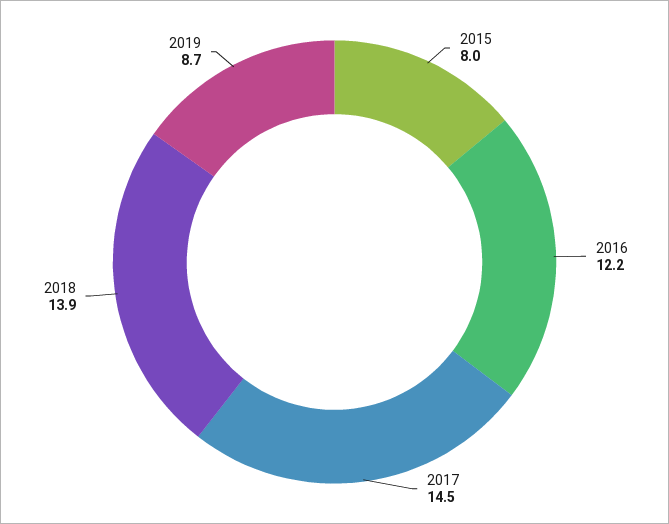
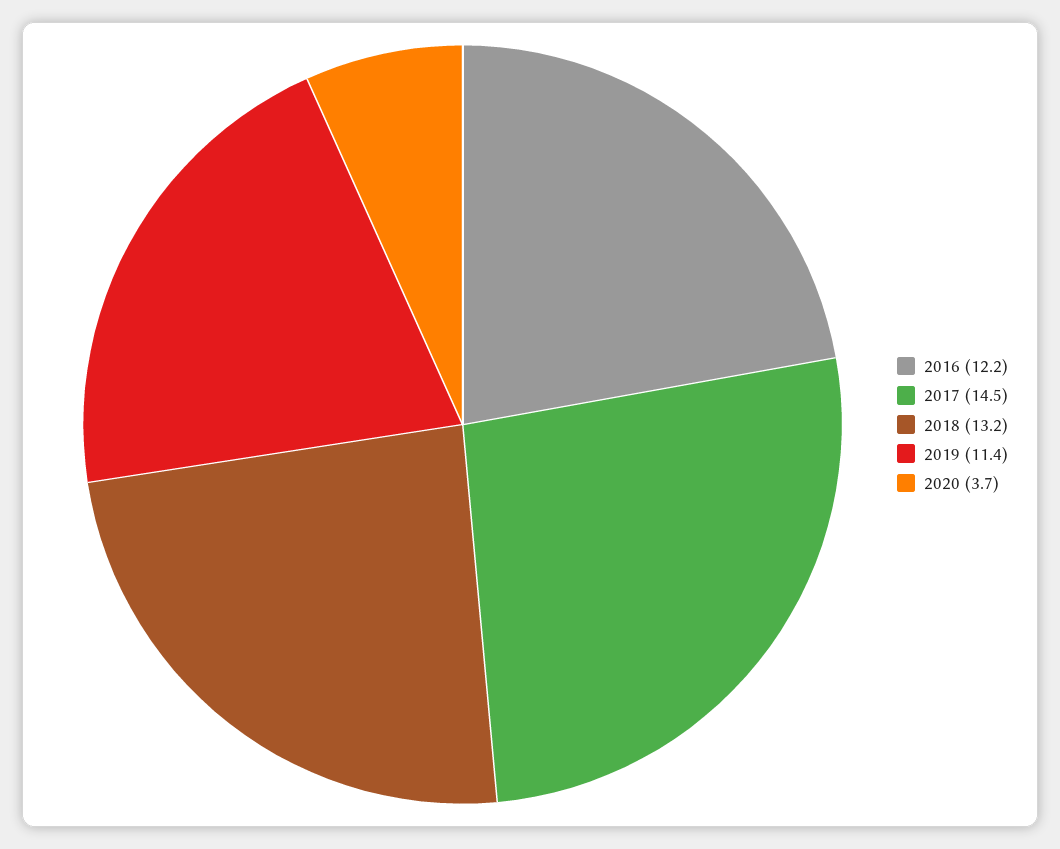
2015: 8 -> none
2018: 13.9 -> 13.2
2019: 8.7 -> 11.4
2020: none -> 3.7

